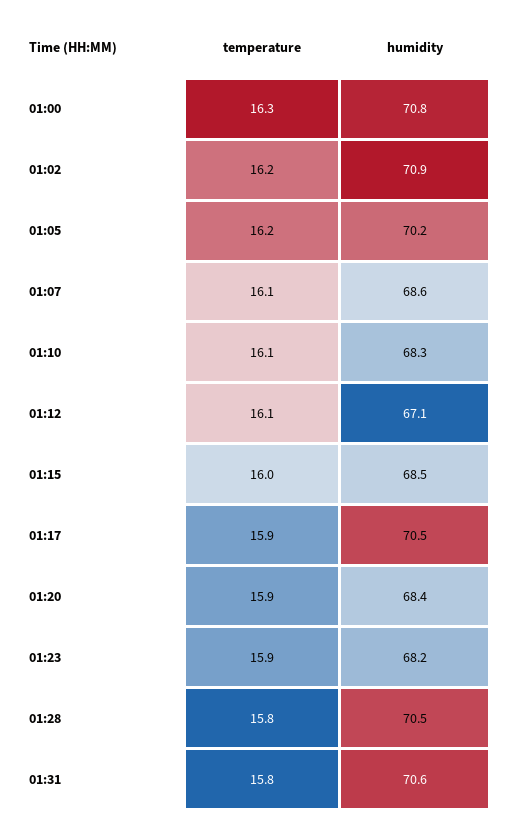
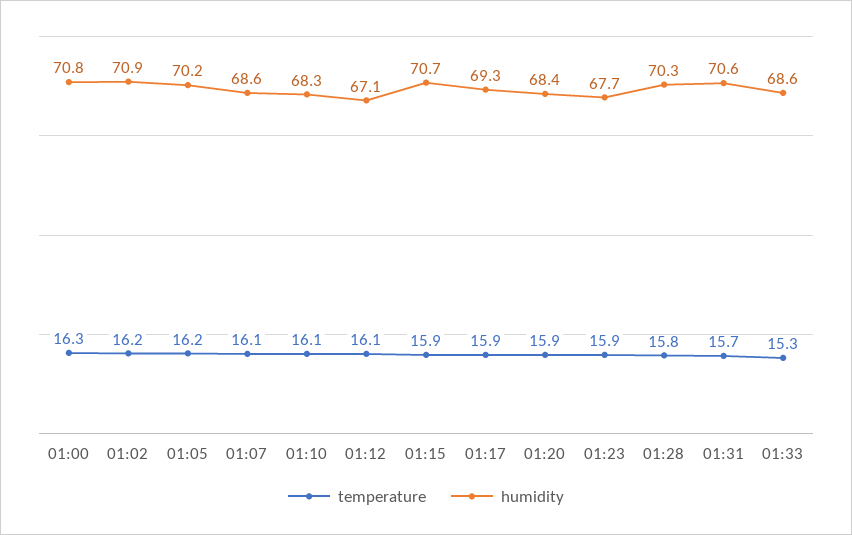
temperature, 01:15: 16 -> 15.9
humidity, 01:15: 68.5 -> 70.7
humidity, 01:17: 70.5 -> 69.3
humidity, 01:23: 68.2 -> 67.7
humidity, 01:28: 70.5 -> 70.3
temperature, 01:31: 15.8 -> 15.7
temperature, 01:33: none -> 15.3
humidity, 01:33: none -> 68.6

